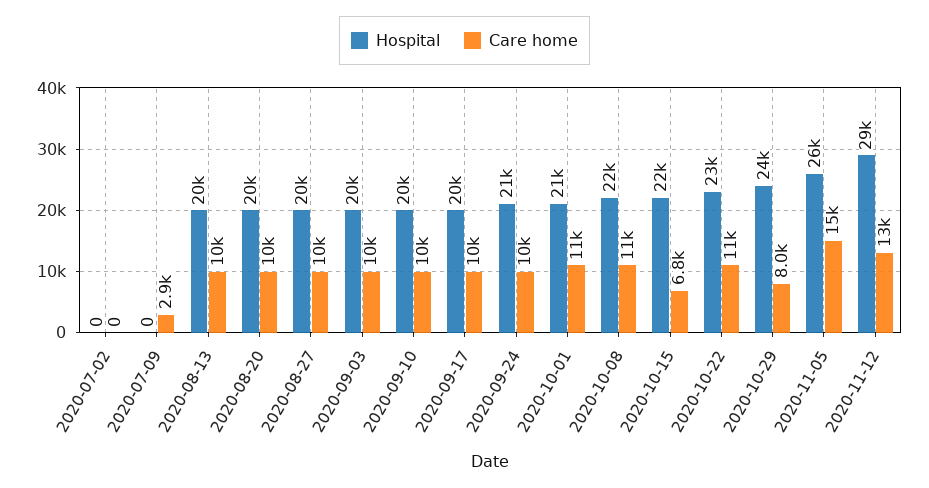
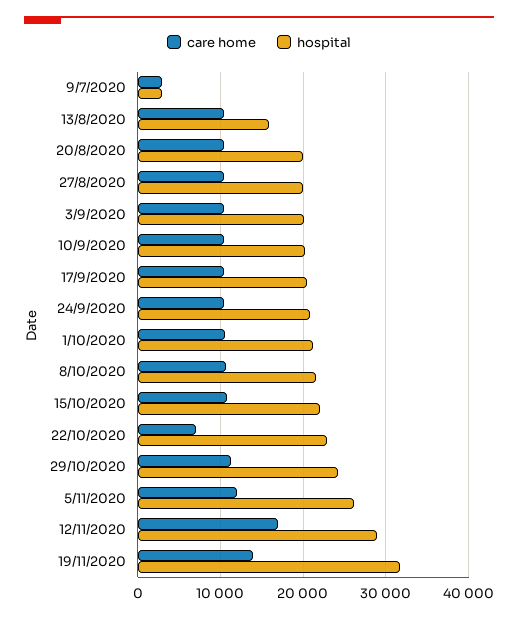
Hospital, 2020-07-02: 0 -> none
Care home, 2020-07-02: 0 -> none
Hospital, 2020-07-09: 0 -> 3000
Hospital, 2020-08-13: 20000 -> 16000
Care home, 2020-10-15: 6800 -> 11000
Care home, 2020-10-22: 11000 -> 7000
Care home, 2020-10-29: 8000 -> 11000
Care home, 2020-11-05: 15000 -> 12000
Care home, 2020-11-12: 13000 -> 17000
Care home, 19/11/2020: none -> 14000
Hospital, 19/11/2020: none -> 32000

